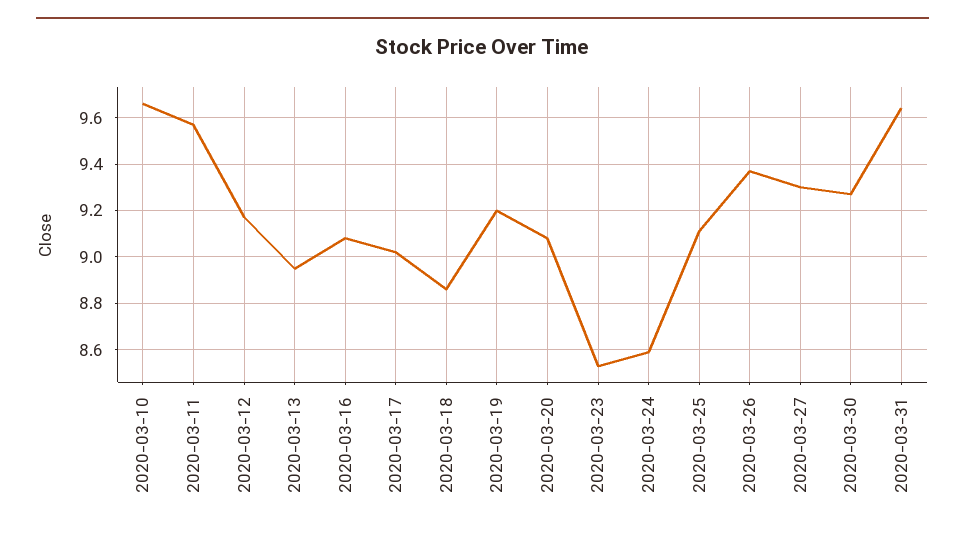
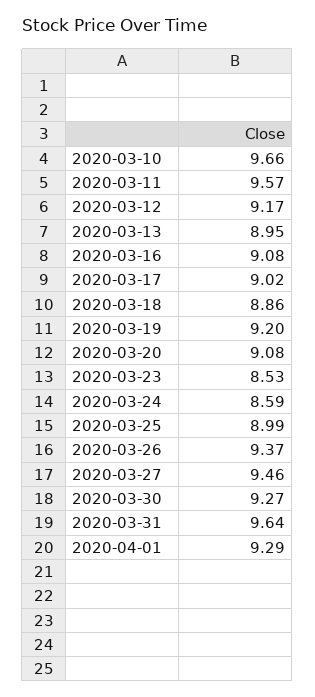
2020-03-25: 9.1 -> 8.99
2020-03-27: 9.3 -> 9.46
2020-04-01: none -> 9.29

